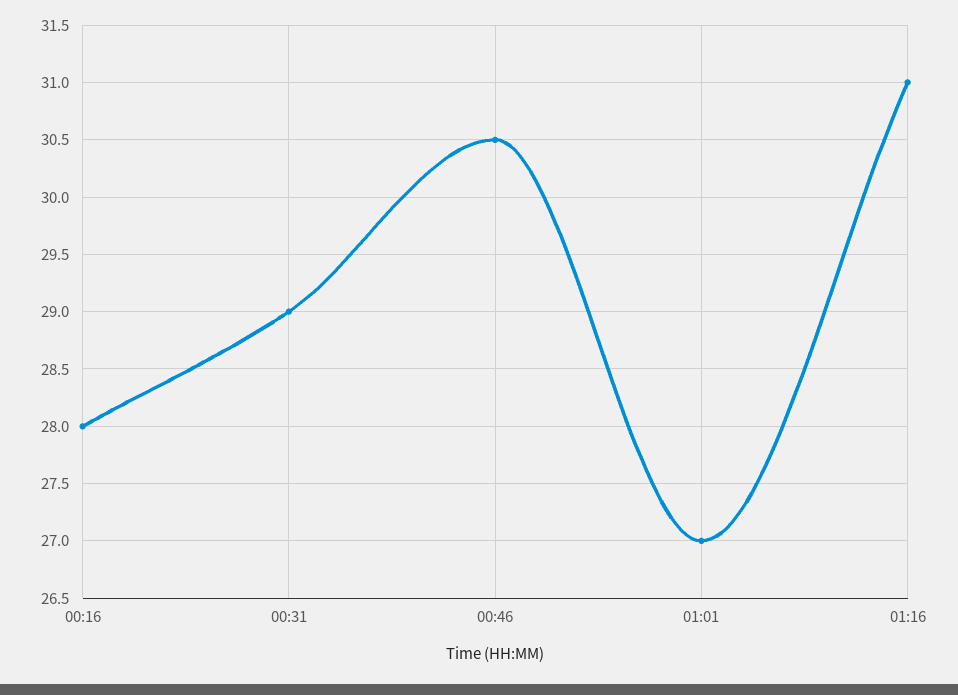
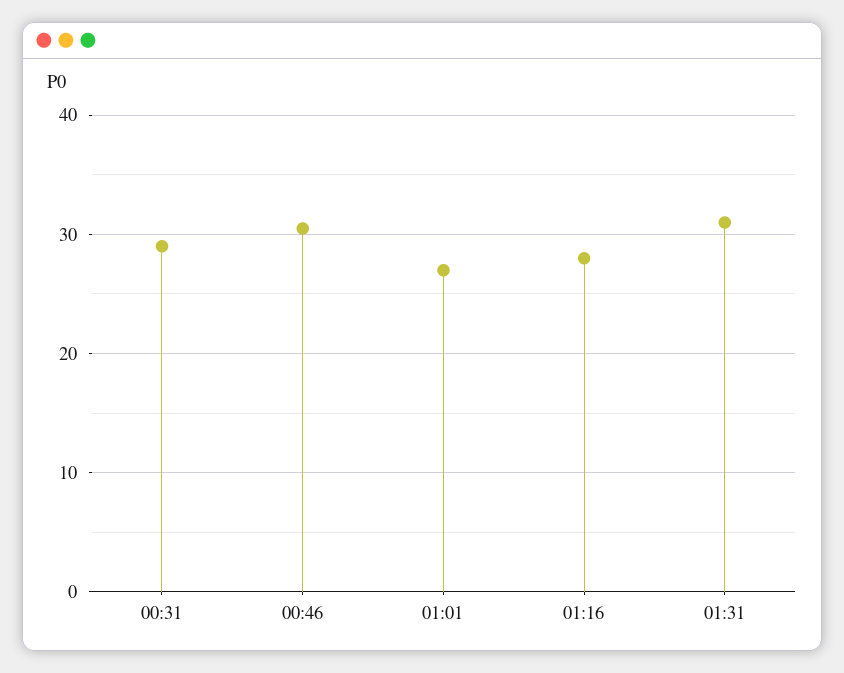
00:16: 28 -> none
01:16: 31 -> 28
01:31: none -> 31

